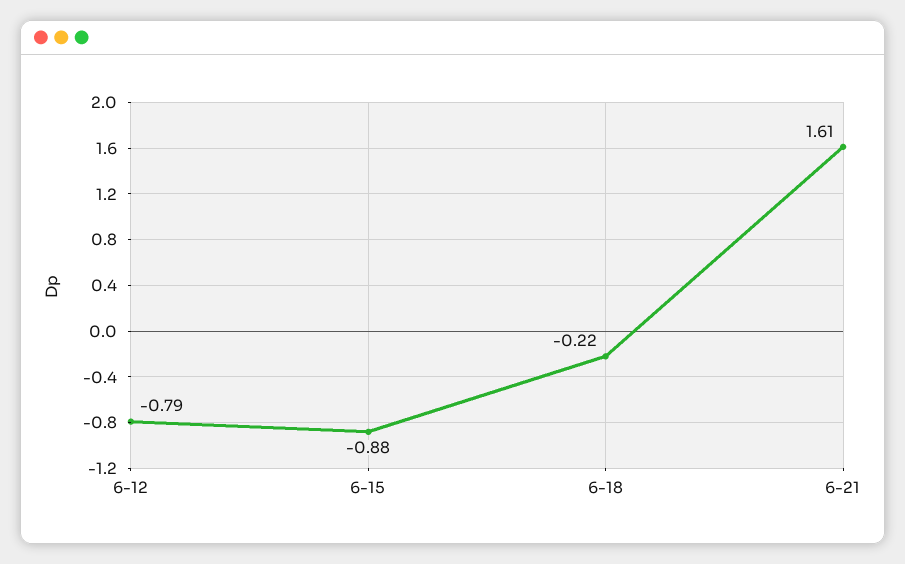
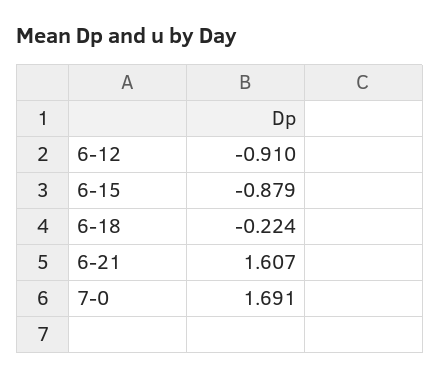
6-12: -0.79 -> -0.91
7-0: none -> 1.691

